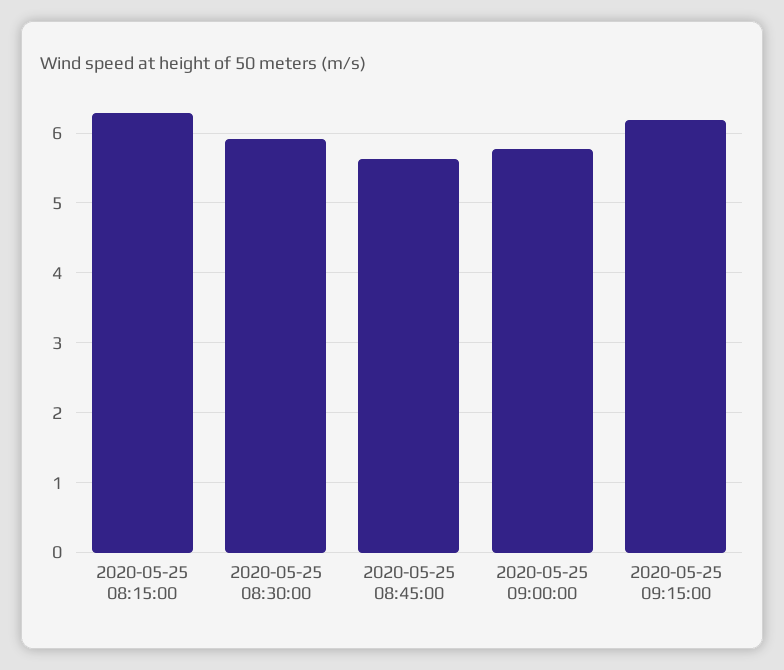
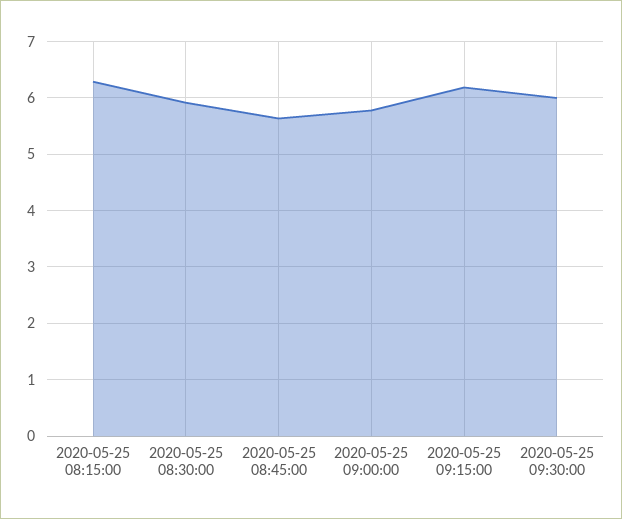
2020-05-25 09:30:00: none -> 6

